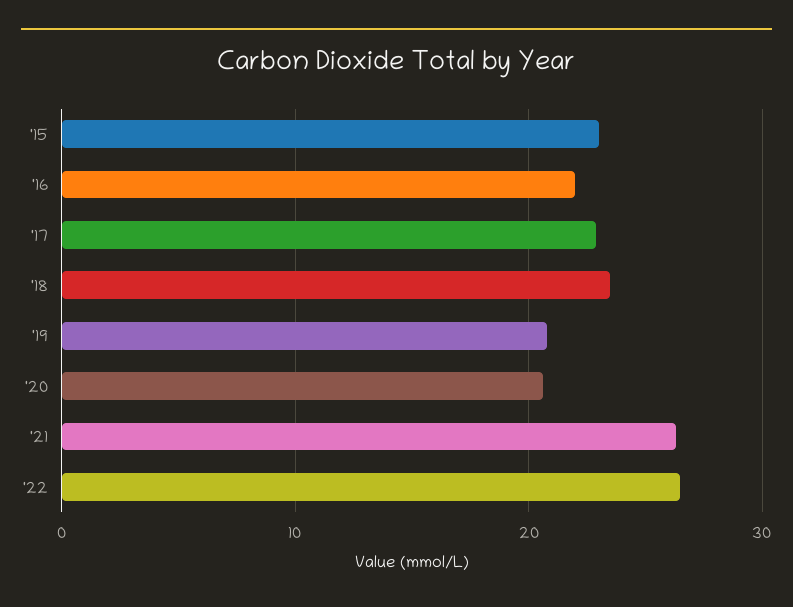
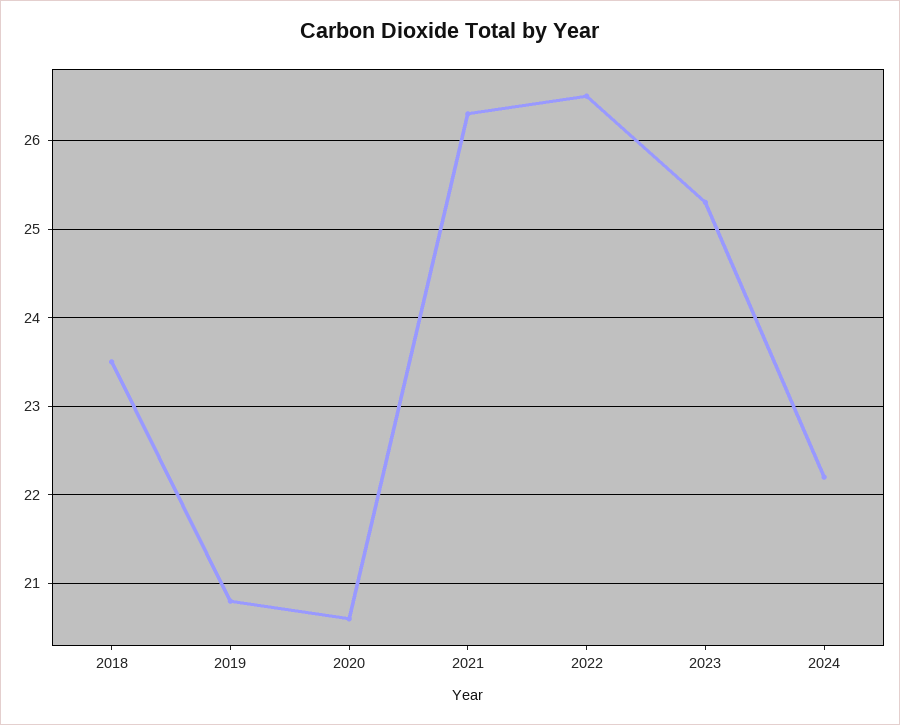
'15: 23 -> none
'16: 22 -> none
'17: 23 -> none
2023: none -> 25.3
2024: none -> 22.2

